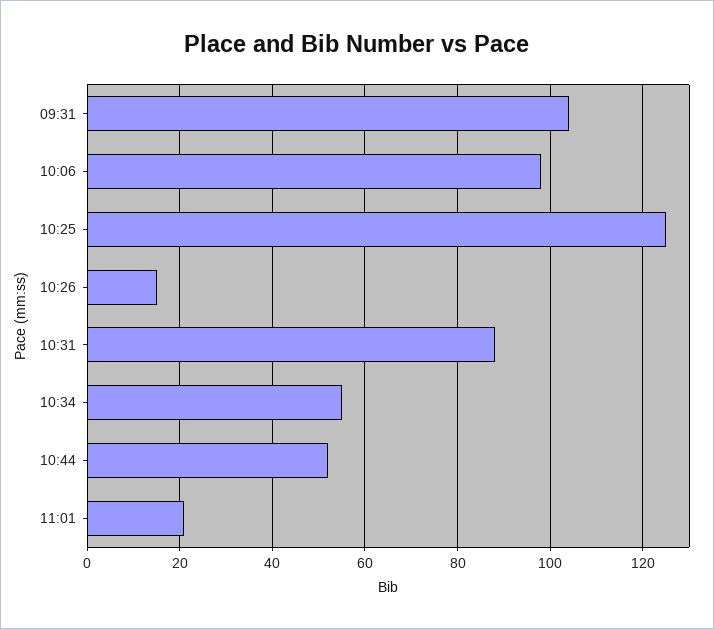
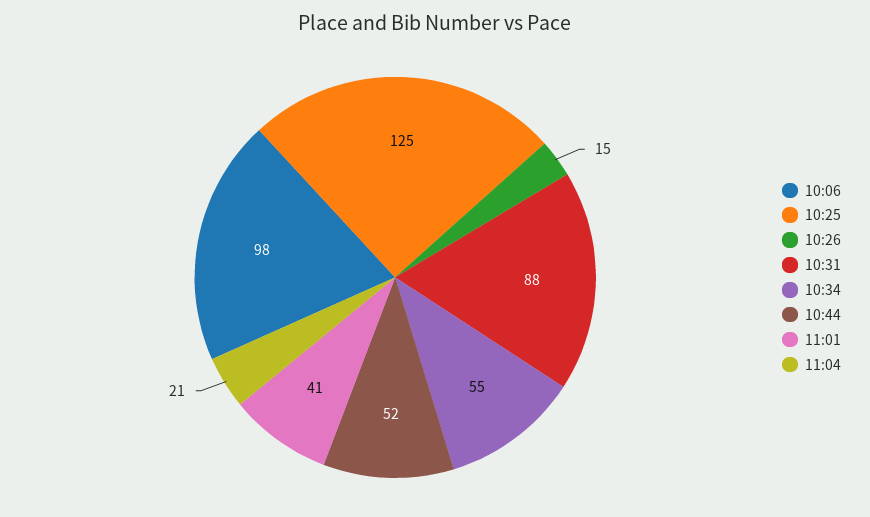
09:31: 105 -> none
11:01: 20 -> 41
11:04: none -> 21

